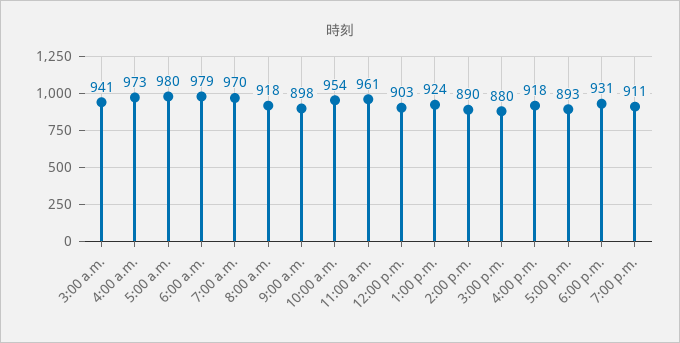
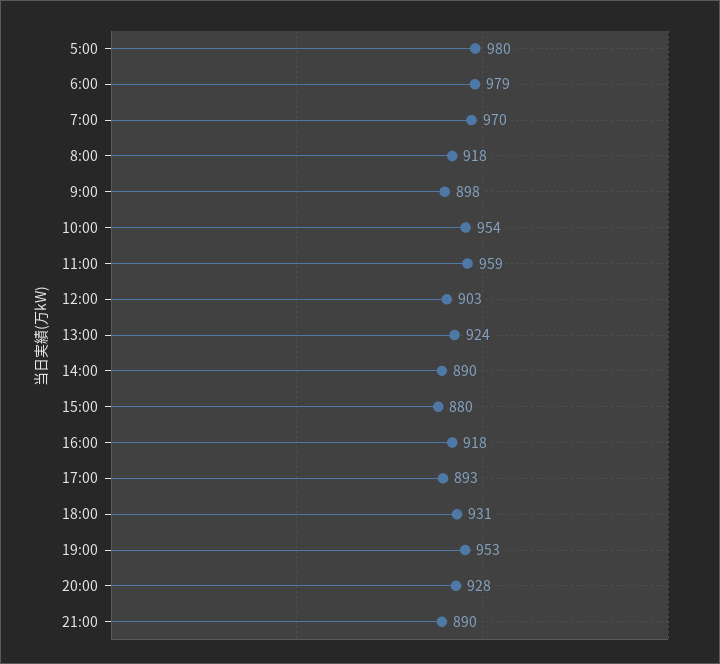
3:00 a.m.: 941 -> none
4:00 a.m.: 973 -> none
11:00 a.m.: 961 -> 959
7:00 p.m.: 911 -> 953
20:00: none -> 928
21:00: none -> 890

